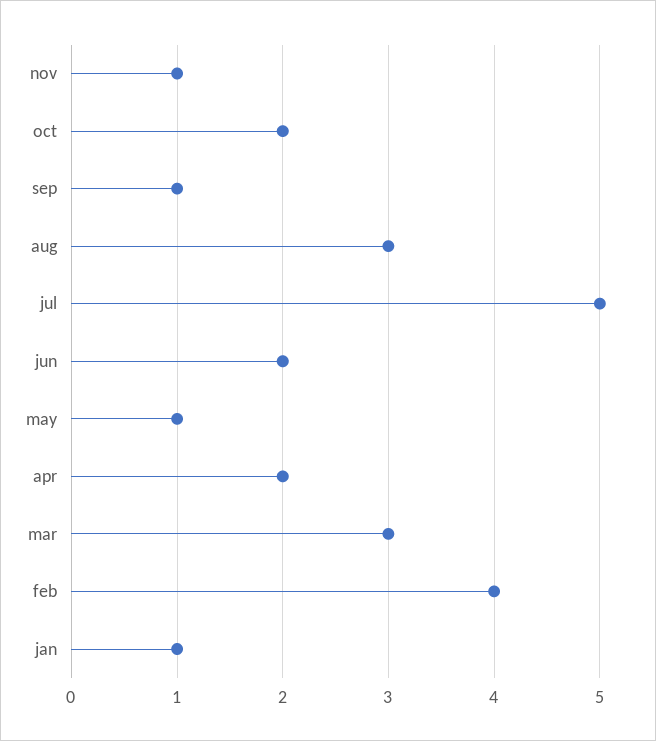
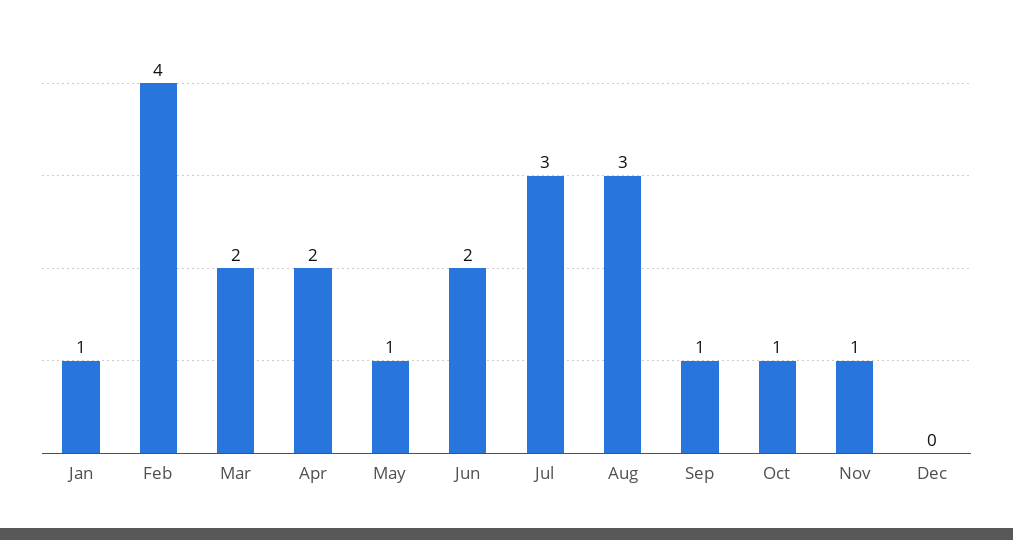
oct: 2 -> 1
jul: 5 -> 3
mar: 3 -> 2
Dec: none -> 0

